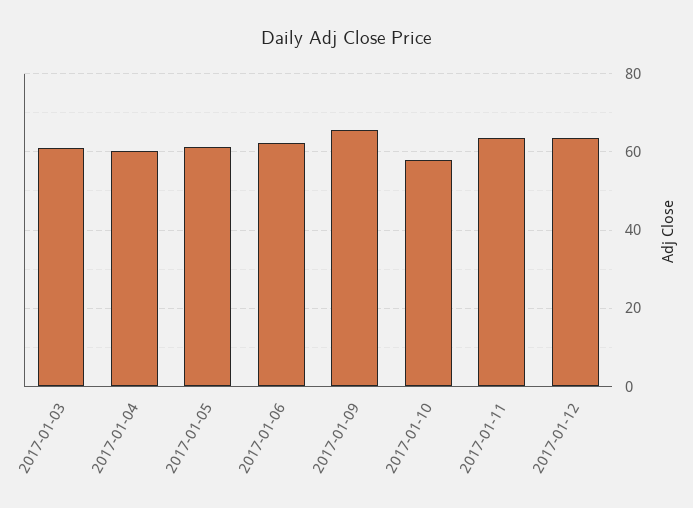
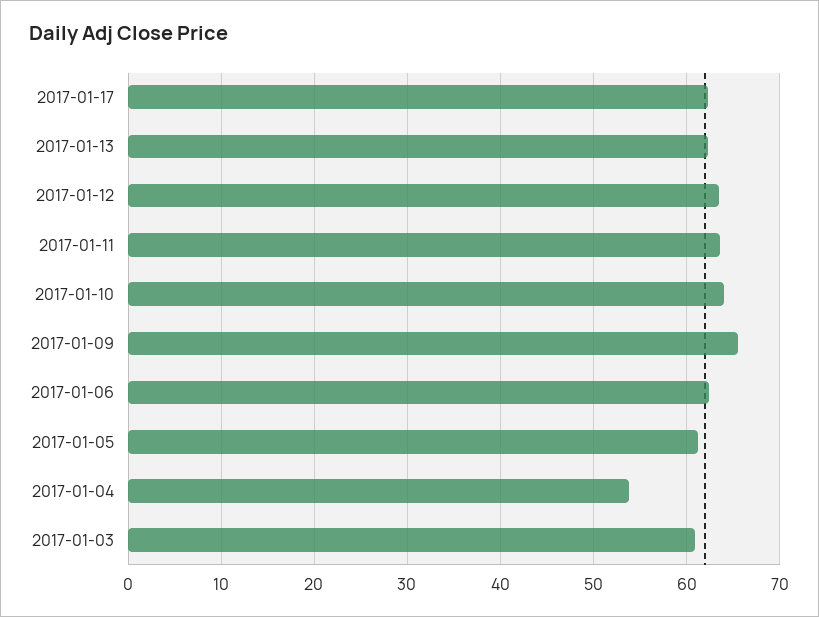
2017-01-04: 60 -> 54
2017-01-10: 58 -> 64
2017-01-17: none -> 62
2017-01-13: none -> 62

